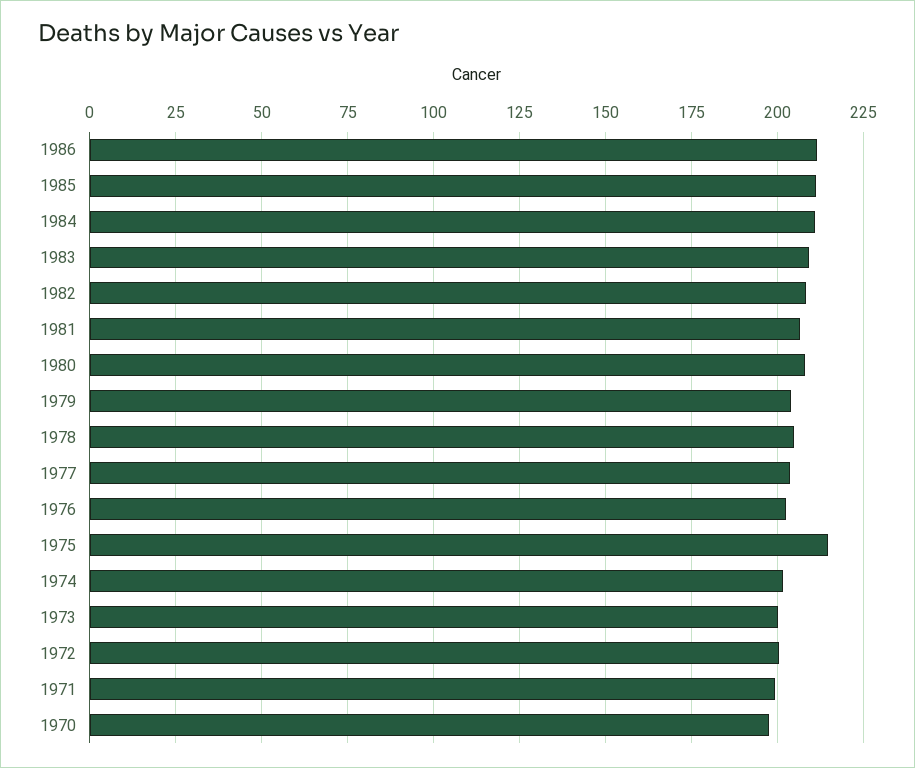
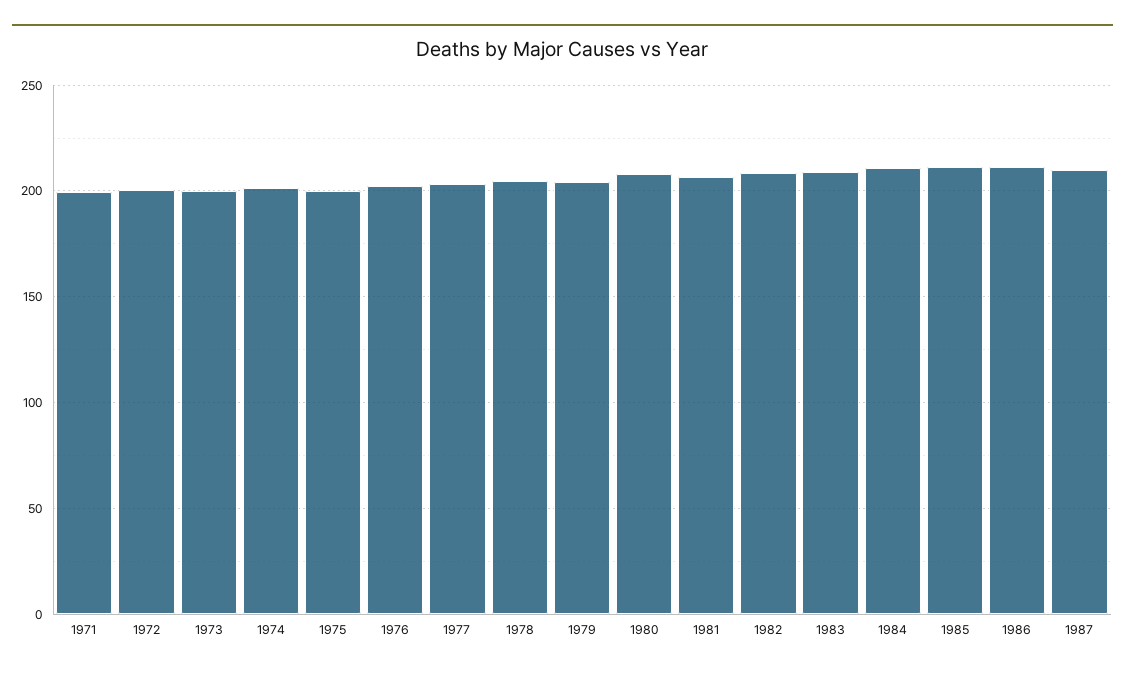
1975: 215 -> 200
1970: 197.5 -> none
1987: none -> 210

